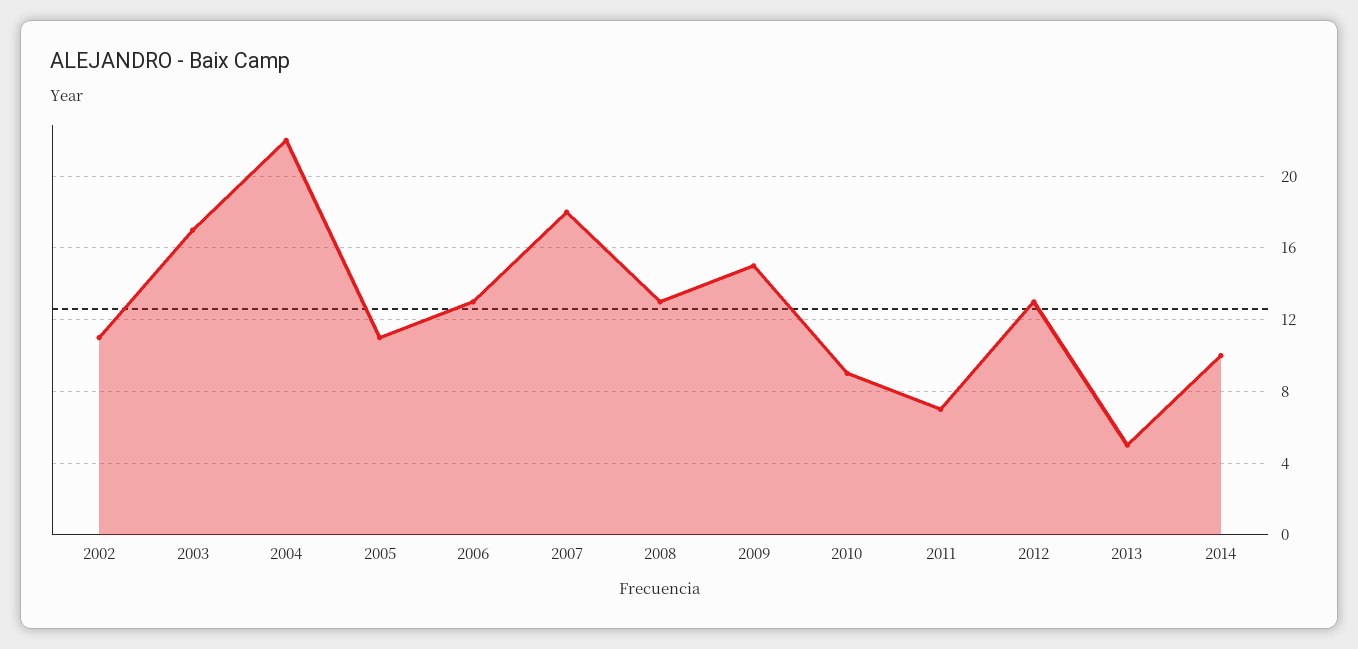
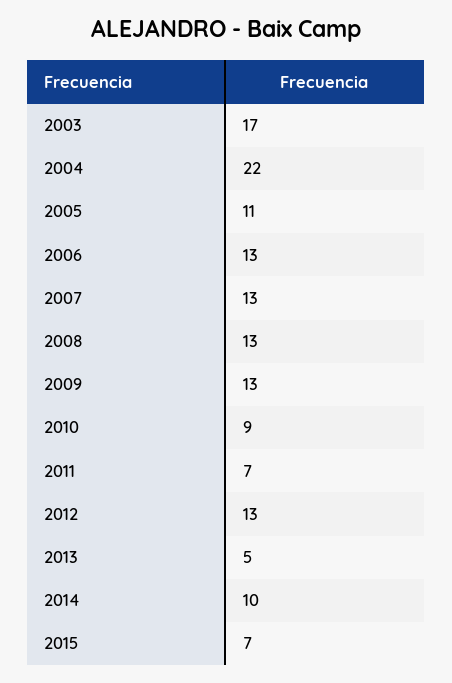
2002: 11 -> none
2007: 18 -> 13
2009: 15 -> 13
2015: none -> 7

